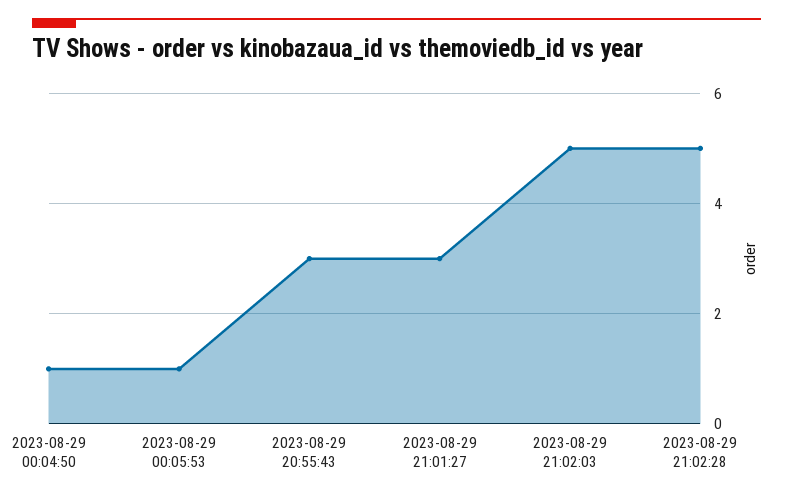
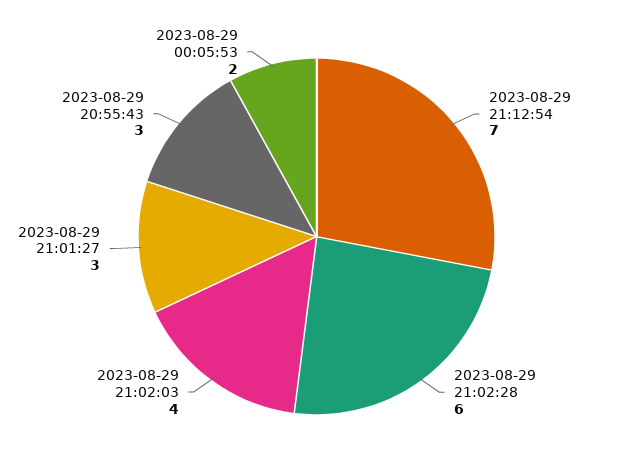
2023-08-29 00:04:50: 1 -> none
2023-08-29 00:05:53: 1 -> 2
2023-08-29 21:02:03: 5 -> 4
2023-08-29 21:02:28: 5 -> 6
2023-08-29 21:12:54: none -> 7

